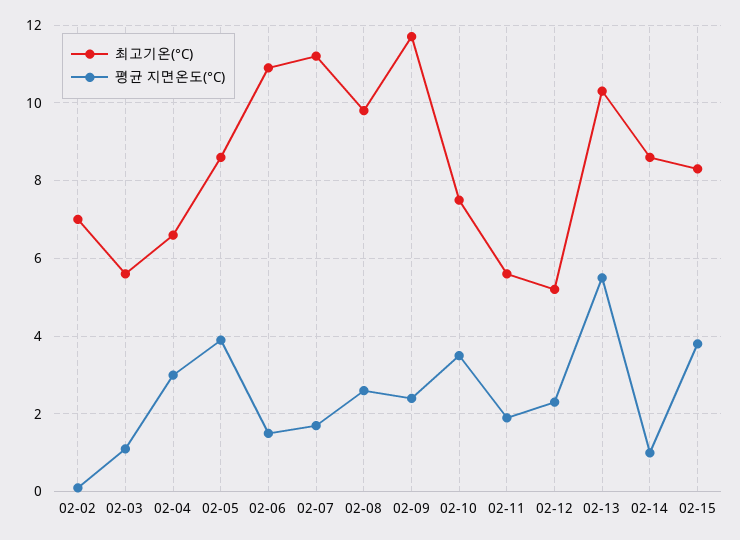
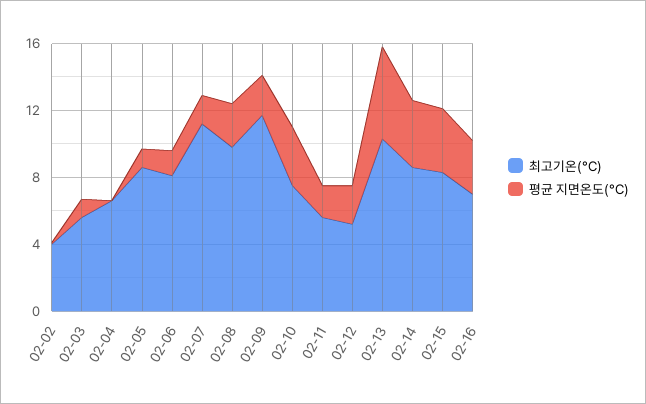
최고기온(°C), 02-02: 7 -> 4
평균 지면온도(°C), 02-04: 3 -> 0
평균 지면온도(°C), 02-05: 4 -> 1
최고기온(°C), 02-06: 11 -> 8
평균 지면온도(°C), 02-14: 1 -> 4
최고기온(°C), 02-16: none -> 7
평균 지면온도(°C), 02-16: none -> 3

